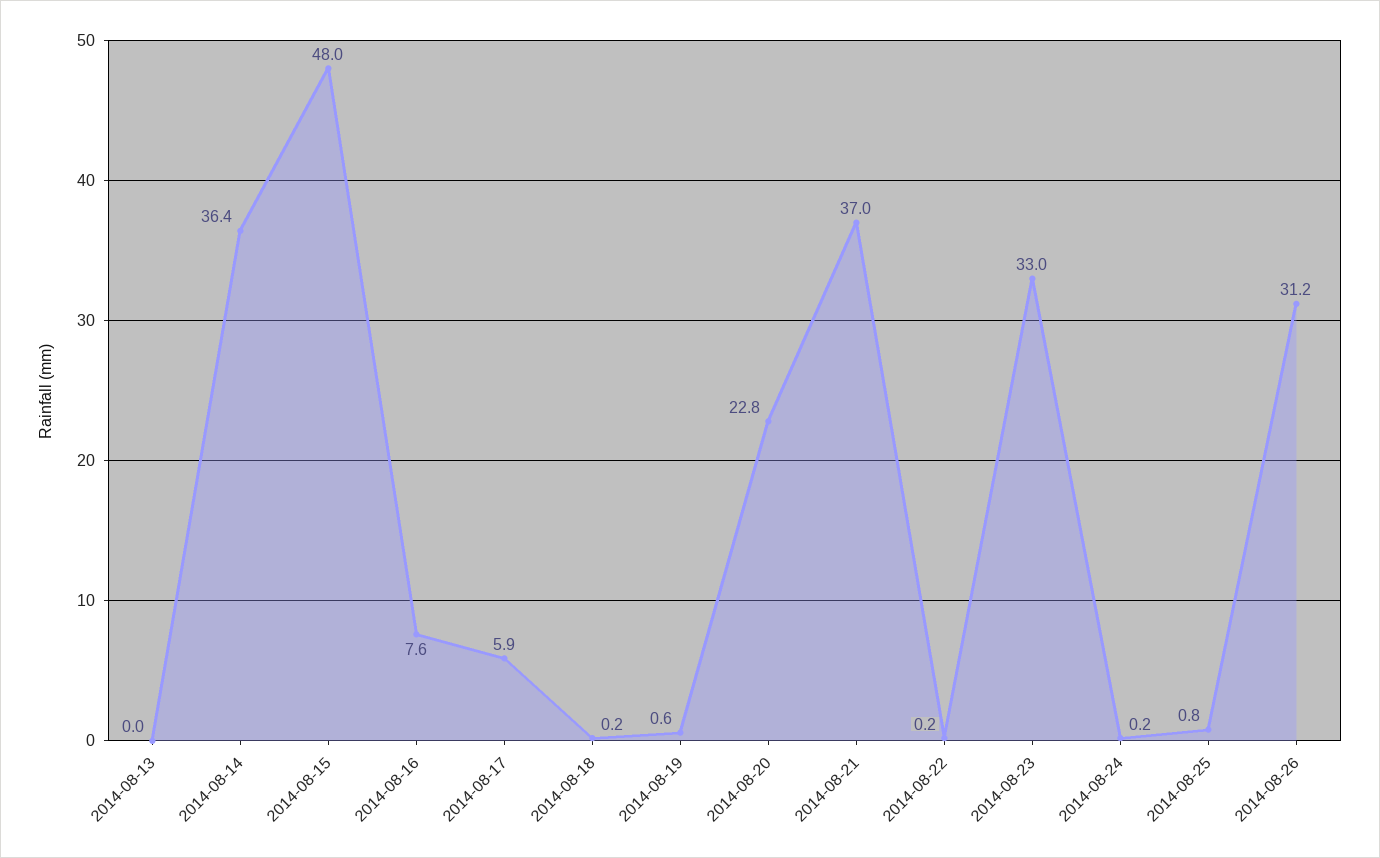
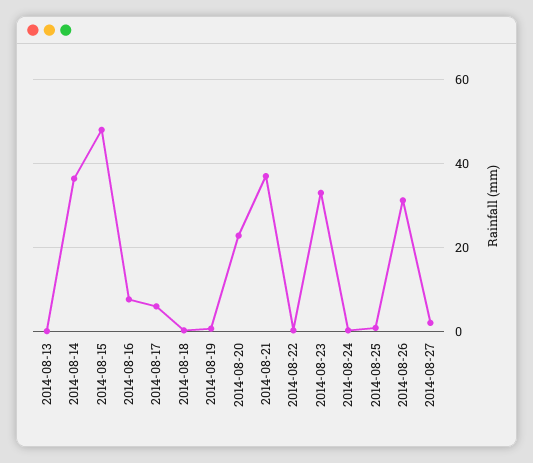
2014-08-27: none -> 2

